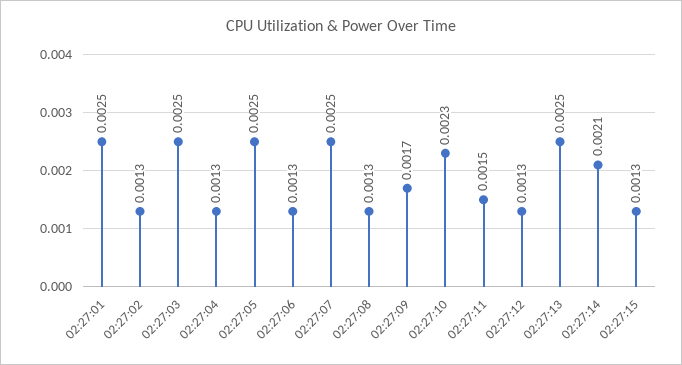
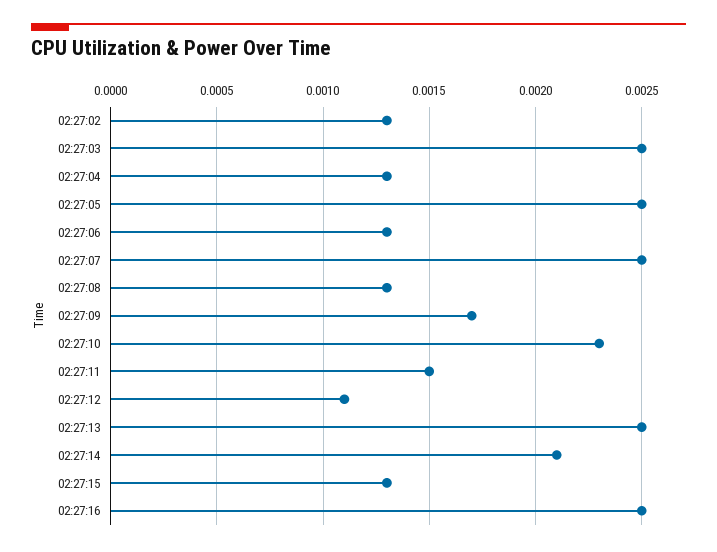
02:27:01: 0.0025 -> none
02:27:12: 0.0013 -> 0.0011
02:27:16: none -> 0.0025

